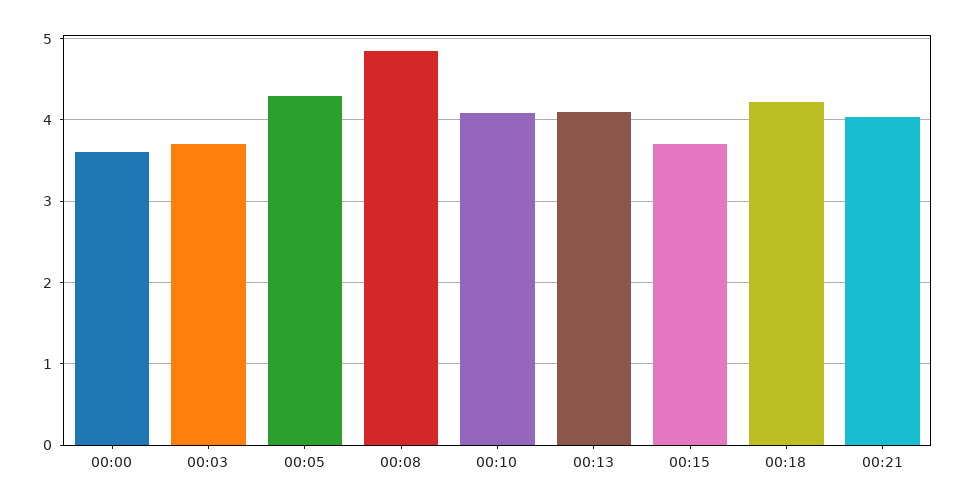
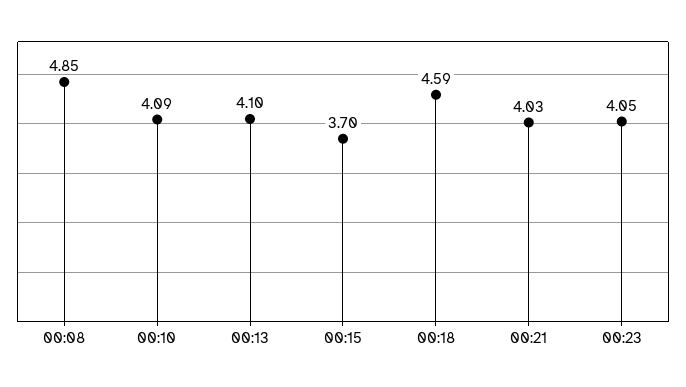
00:00: 3.6 -> none
00:03: 3.7 -> none
00:05: 4.3 -> none
00:18: 4.2 -> 4.59
00:23: none -> 4.05

